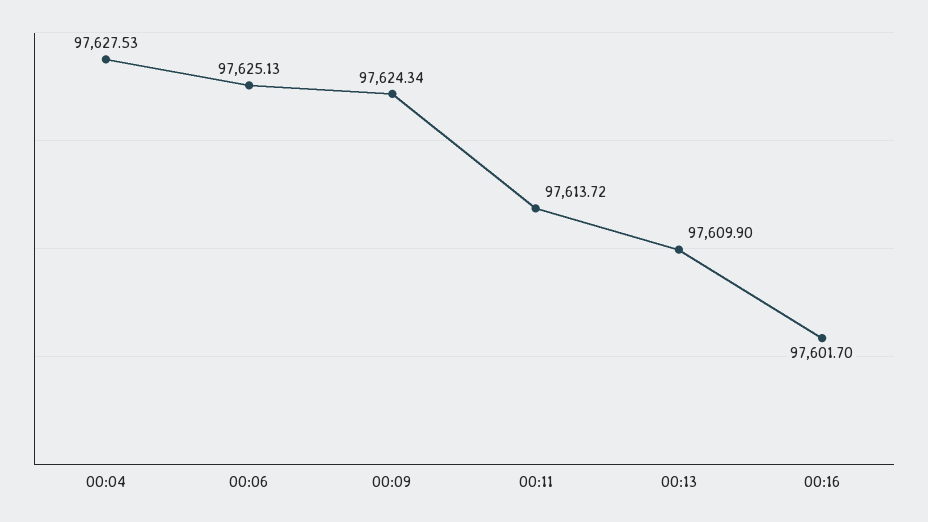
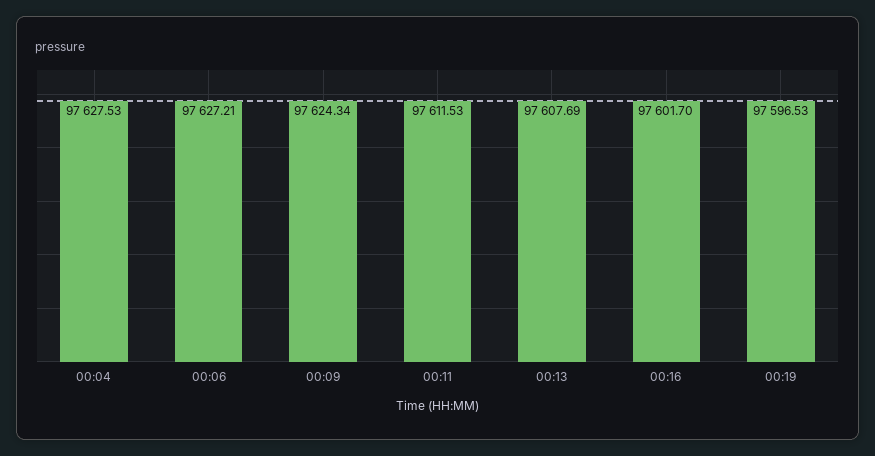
00:06: 97625.13 -> 97627.21
00:11: 97613.72 -> 97611.53
00:13: 97609.9 -> 97607.69
00:19: none -> 97596.53

